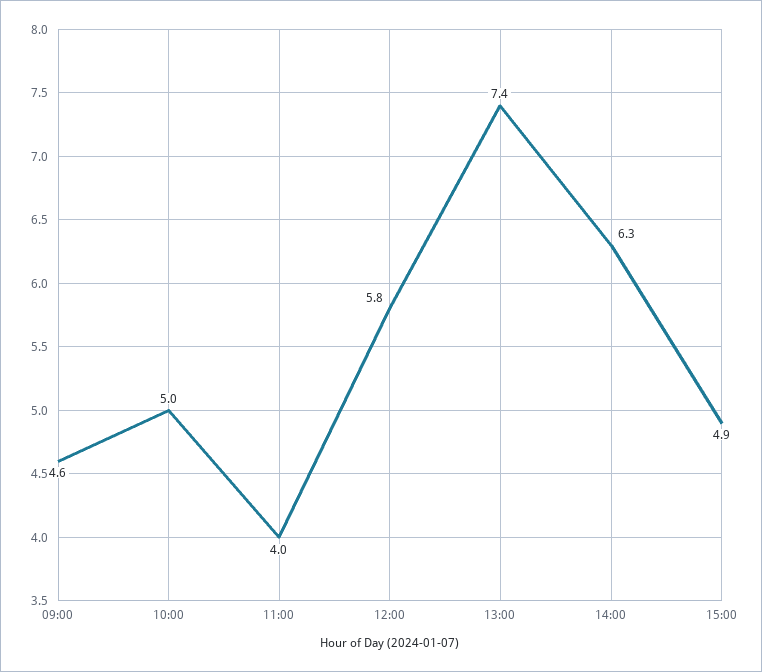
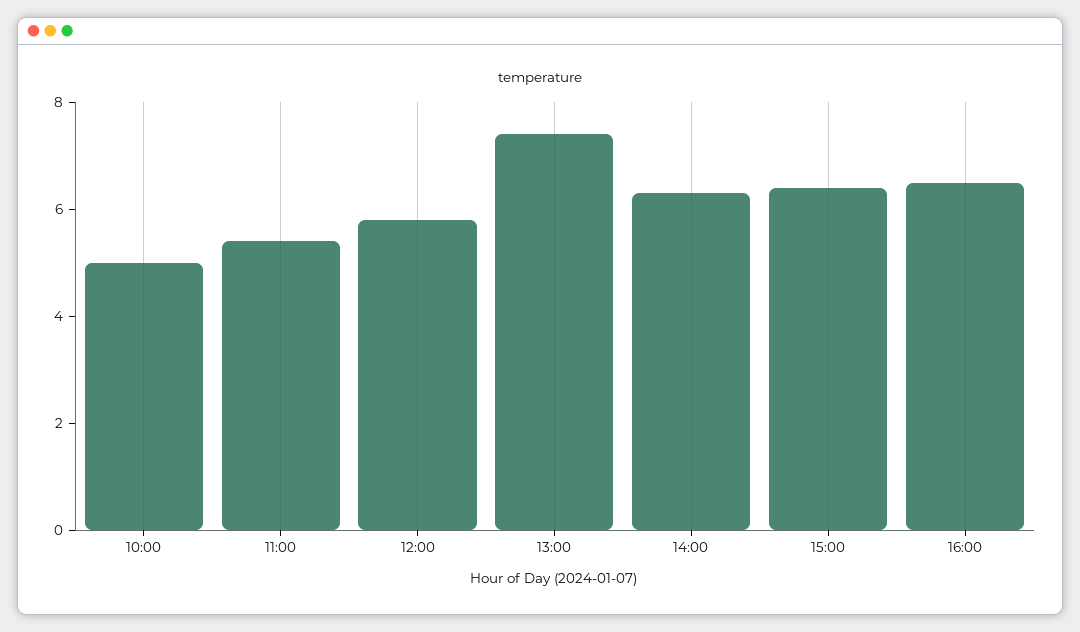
09:00: 4.6 -> none
11:00: 4 -> 5.5
15:00: 4.9 -> 6.5
16:00: none -> 6.5

